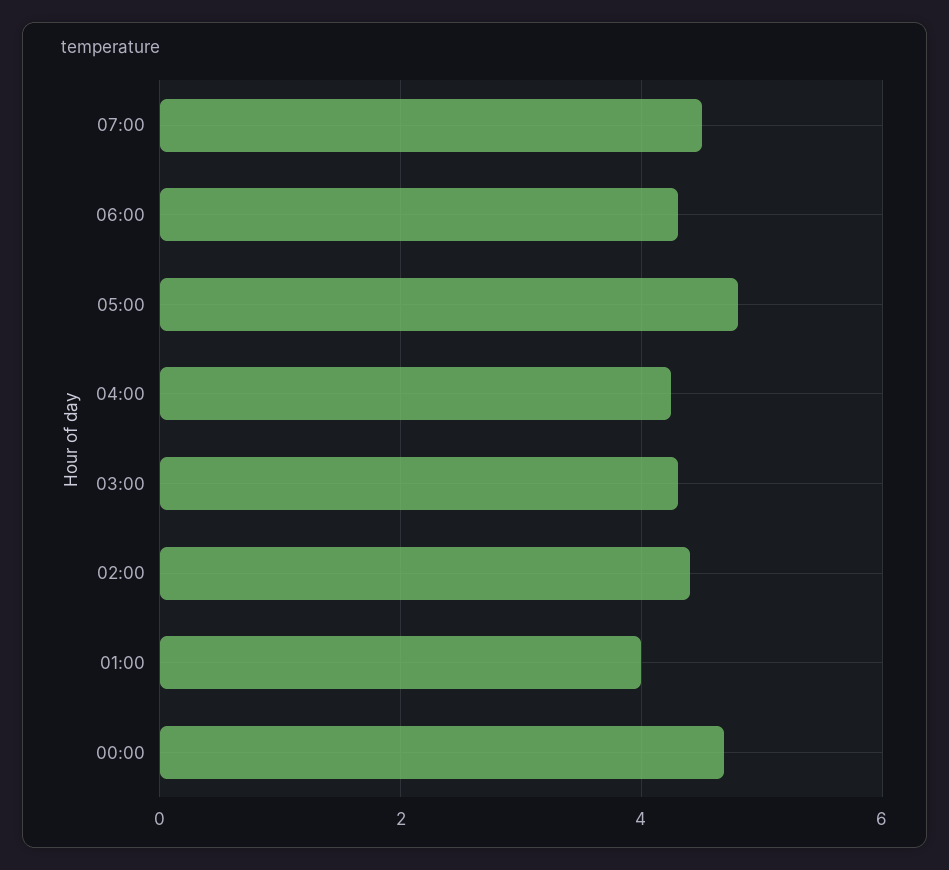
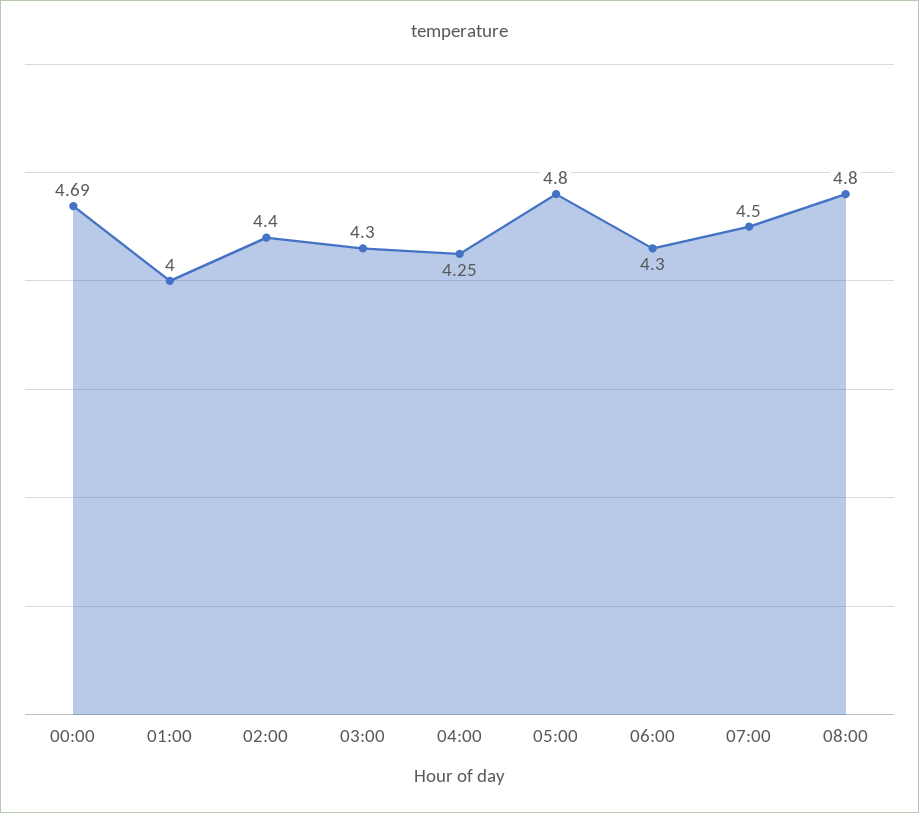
08:00: none -> 4.8

